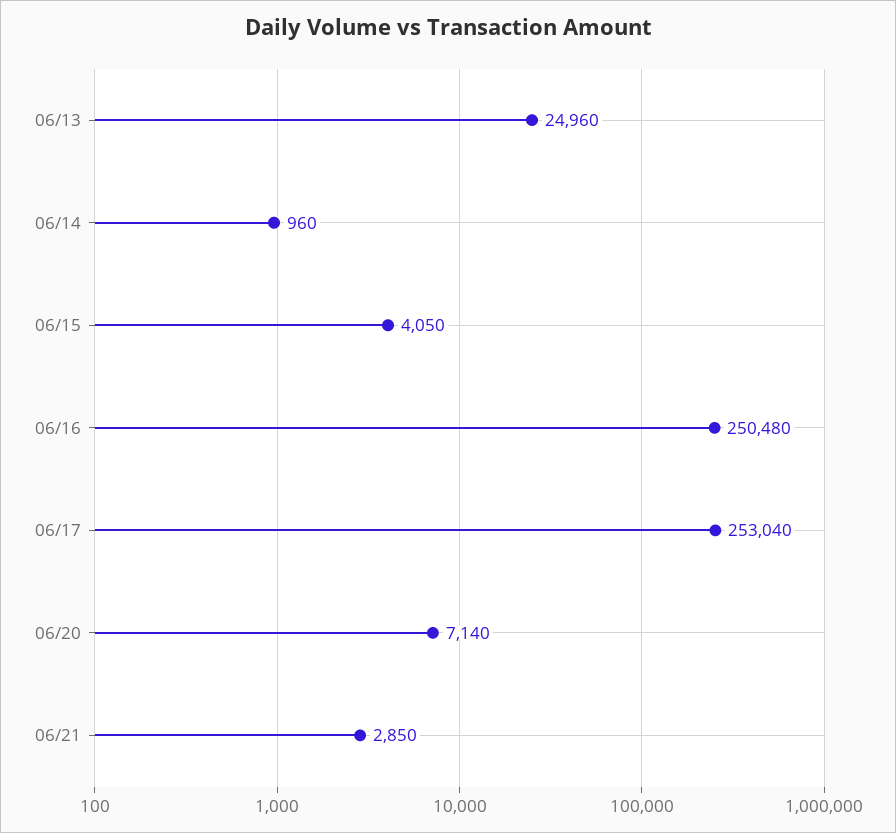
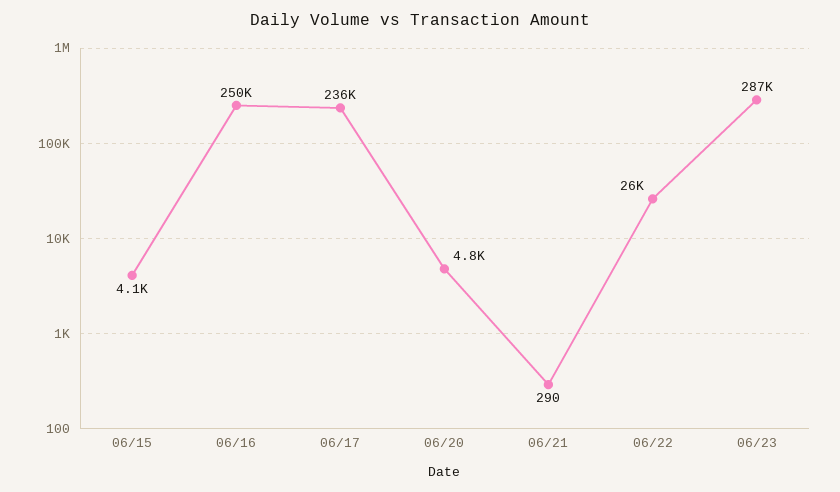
06/13: 24960 -> none
06/14: 960 -> none
06/17: 253040 -> 236000
06/20: 7140 -> 4800
06/21: 2850 -> 290
06/22: none -> 26000
06/23: none -> 287000

